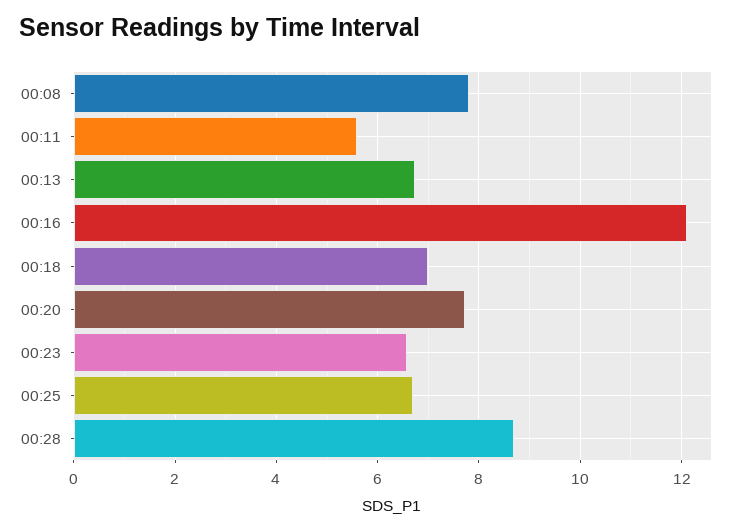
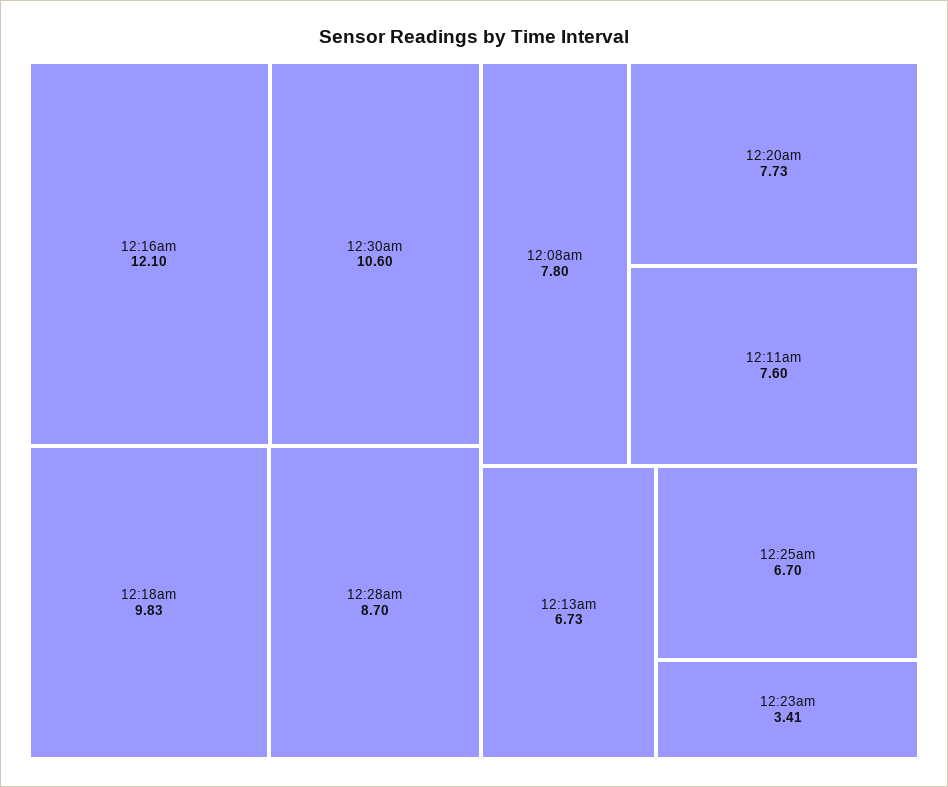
00:11: 5.6 -> 7.6
00:18: 7 -> 9.83
00:23: 6.6 -> 3.41
12:30am: none -> 10.6

